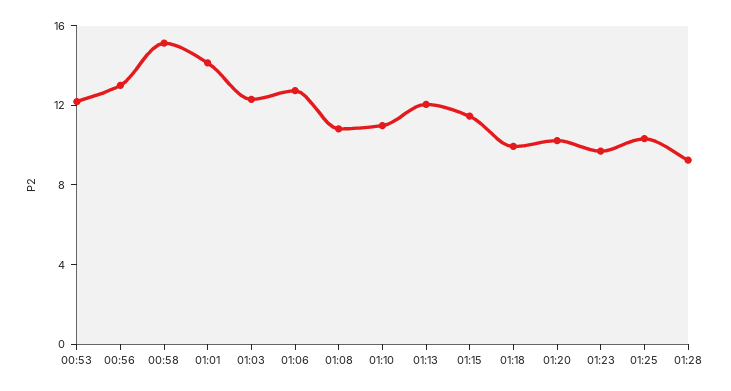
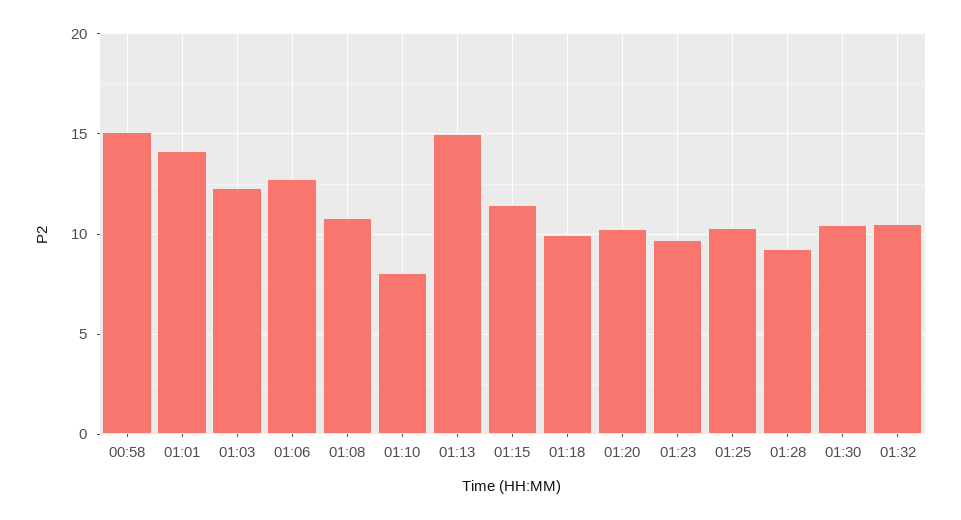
00:53: 12 -> none
00:56: 13 -> none
01:10: 11 -> 8
01:13: 12 -> 15
01:30: none -> 10.5
01:32: none -> 10.5

